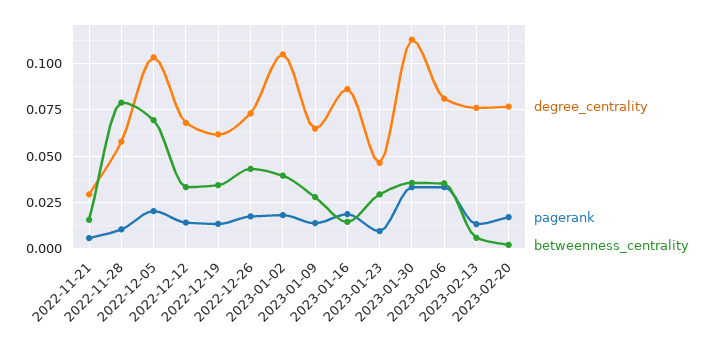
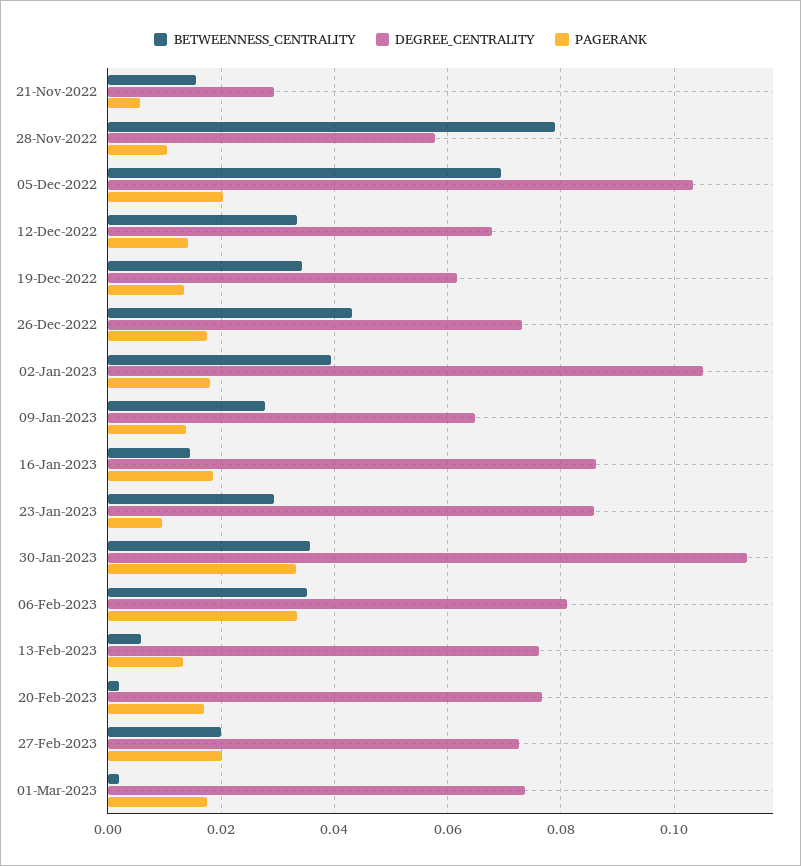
degree_centrality, 2023-01-23: 0.045 -> 0.086
betweenness_centrality, 27-Feb-2023: none -> 0.02
degree_centrality, 27-Feb-2023: none -> 0.072
pagerank, 27-Feb-2023: none -> 0.02
betweenness_centrality, 01-Mar-2023: none -> 0.002
degree_centrality, 01-Mar-2023: none -> 0.074
pagerank, 01-Mar-2023: none -> 0.018

